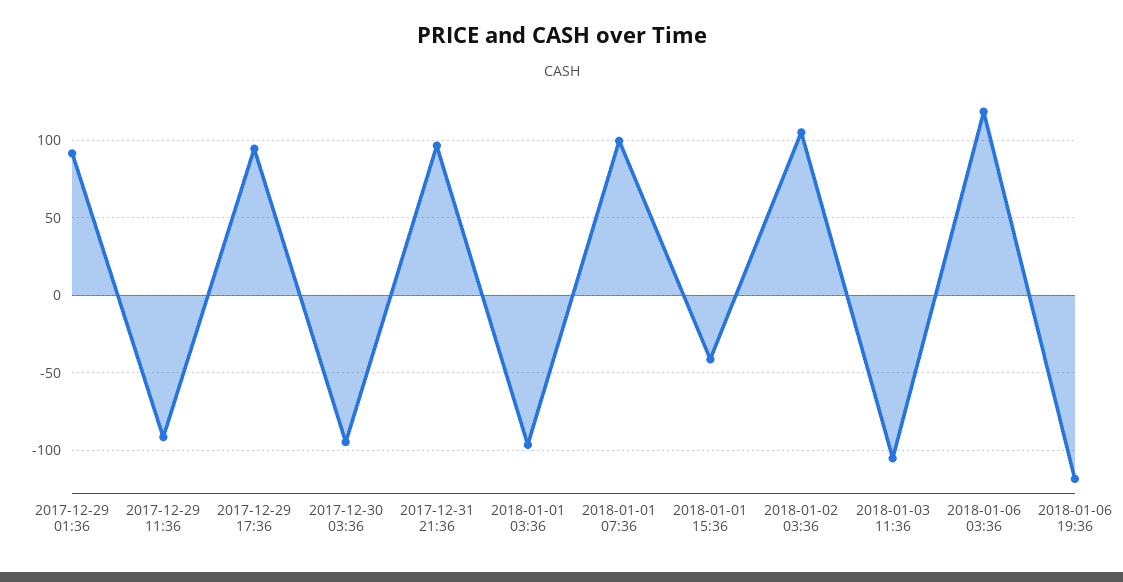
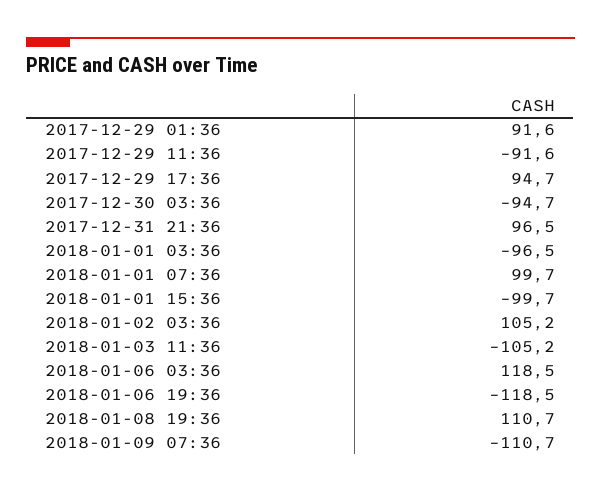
2018-01-01 15:36: -40 -> -99.7
2018-01-08 19:36: none -> 110.7
2018-01-09 07:36: none -> -110.7

